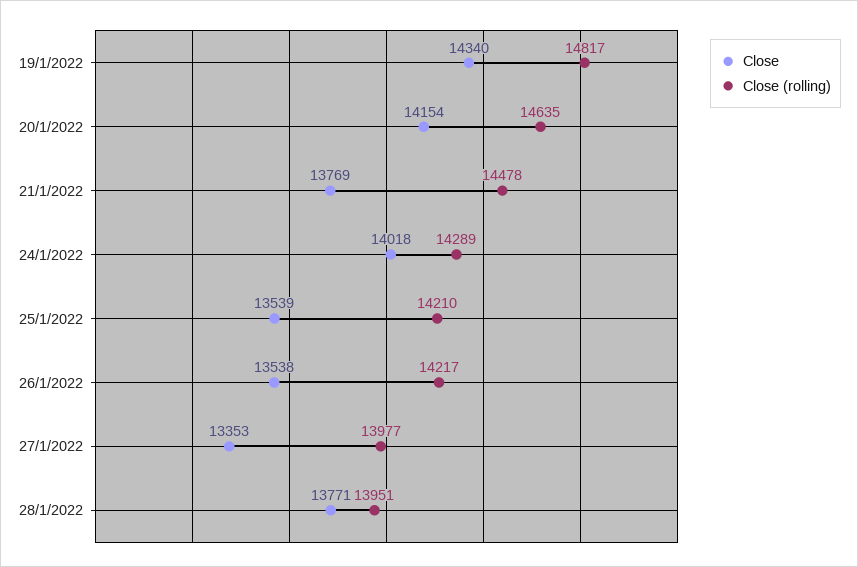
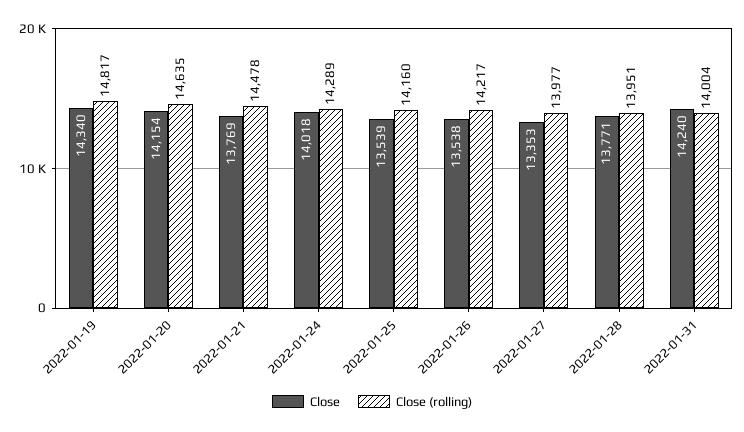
Close (rolling), 25/1/2022: 14210 -> 14160
Close, 2022-01-31: none -> 14240
Close (rolling), 2022-01-31: none -> 14004

